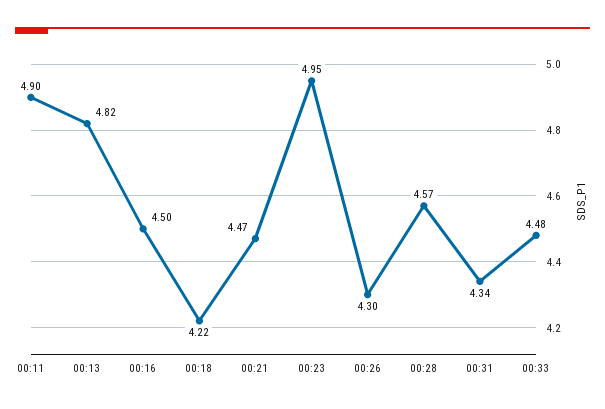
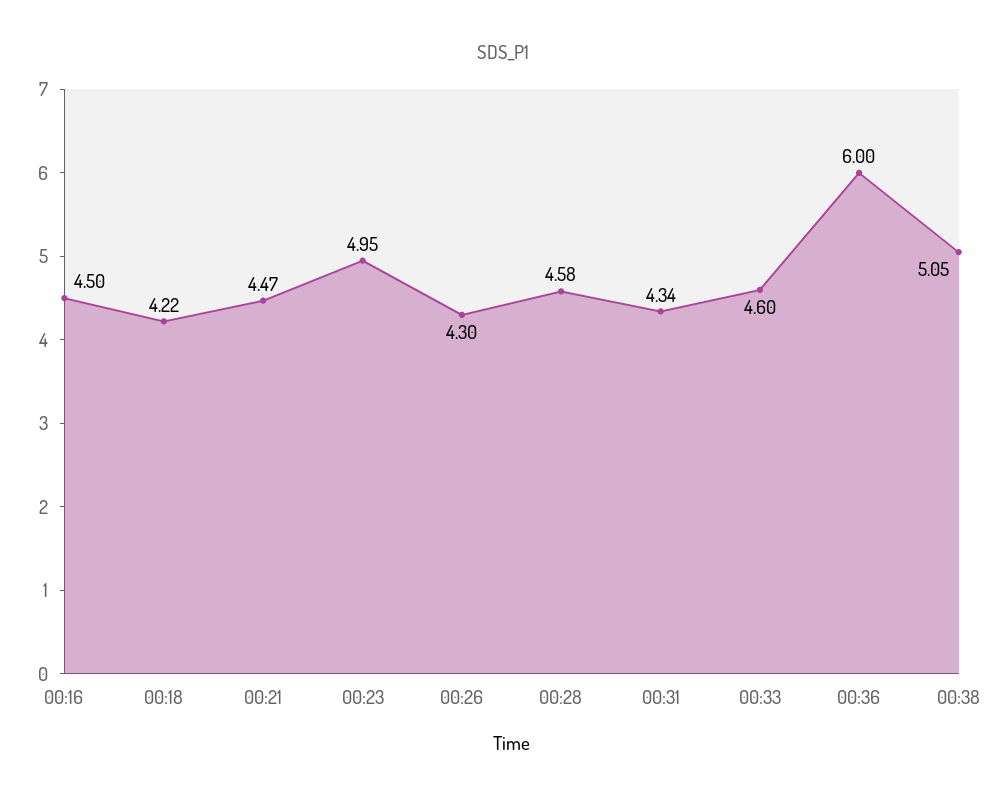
00:11: 4.9 -> none
00:13: 4.82 -> none
00:28: 4.57 -> 4.58
00:33: 4.48 -> 4.6
00:36: none -> 6
00:38: none -> 5.05

